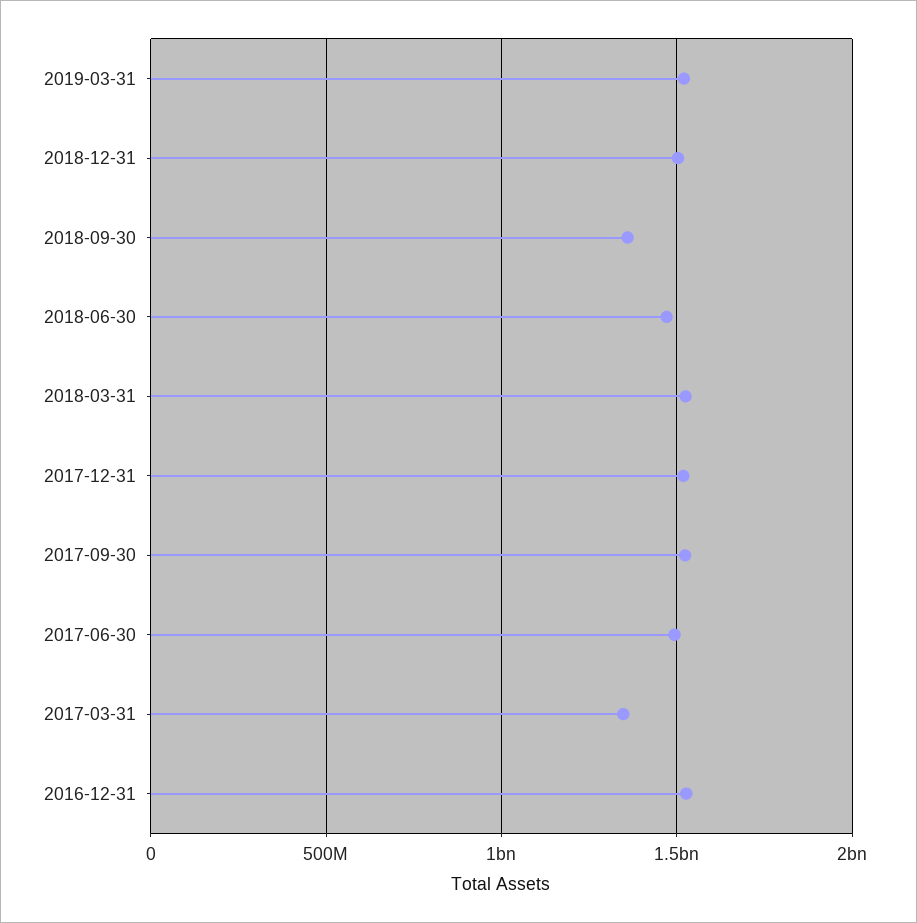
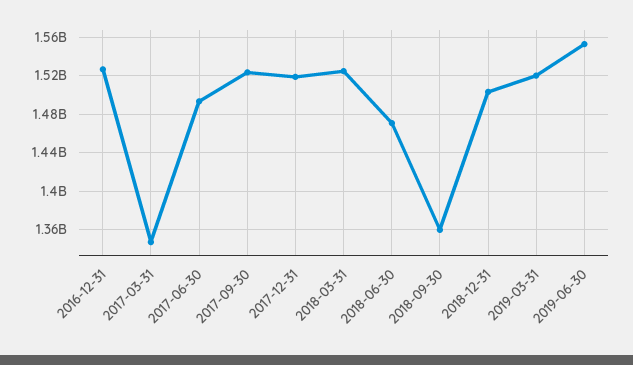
2019-06-30: none -> 1550000000

